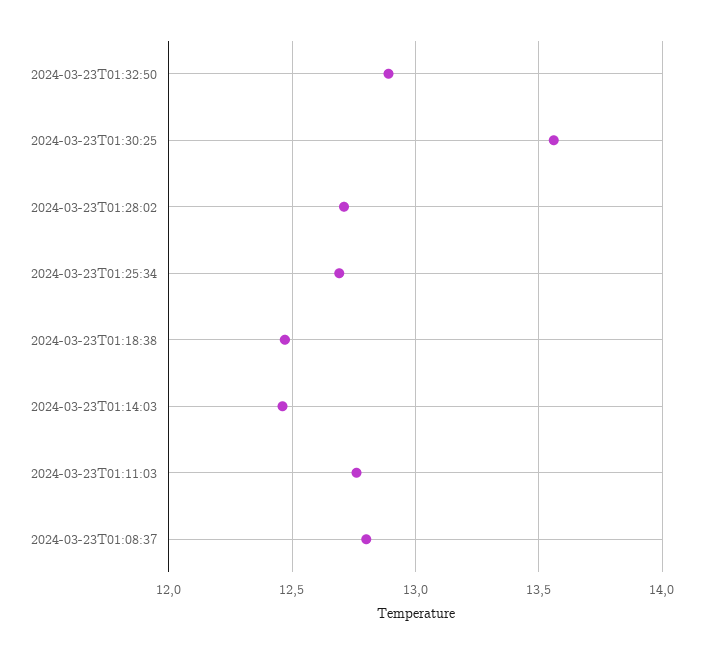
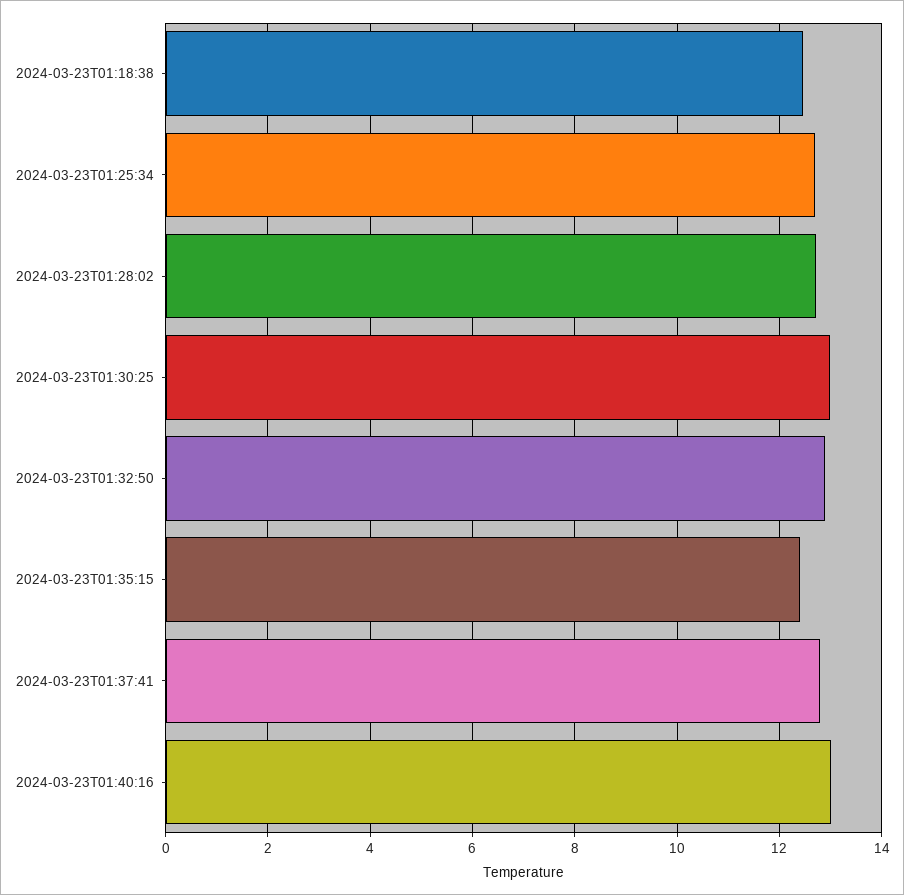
2024-03-23T01:30:25: 13.55 -> 13
2024-03-23T01:14:03: 12.45 -> none
2024-03-23T01:11:03: 12.75 -> none
2024-03-23T01:08:37: 12.8 -> none
2024-03-23T01:35:15: none -> 12.4
2024-03-23T01:37:41: none -> 12.8
2024-03-23T01:40:16: none -> 13

